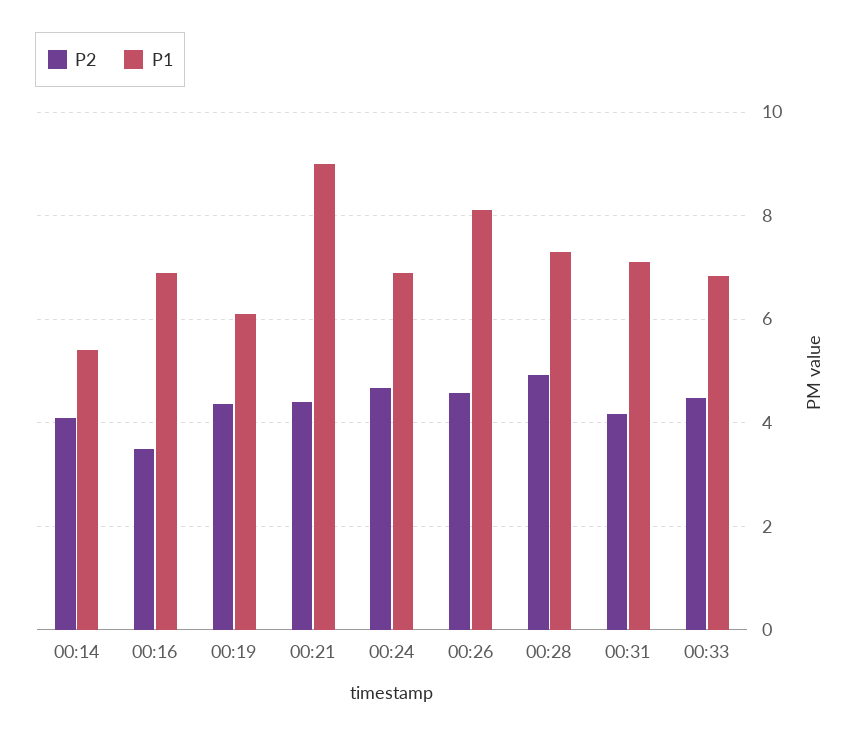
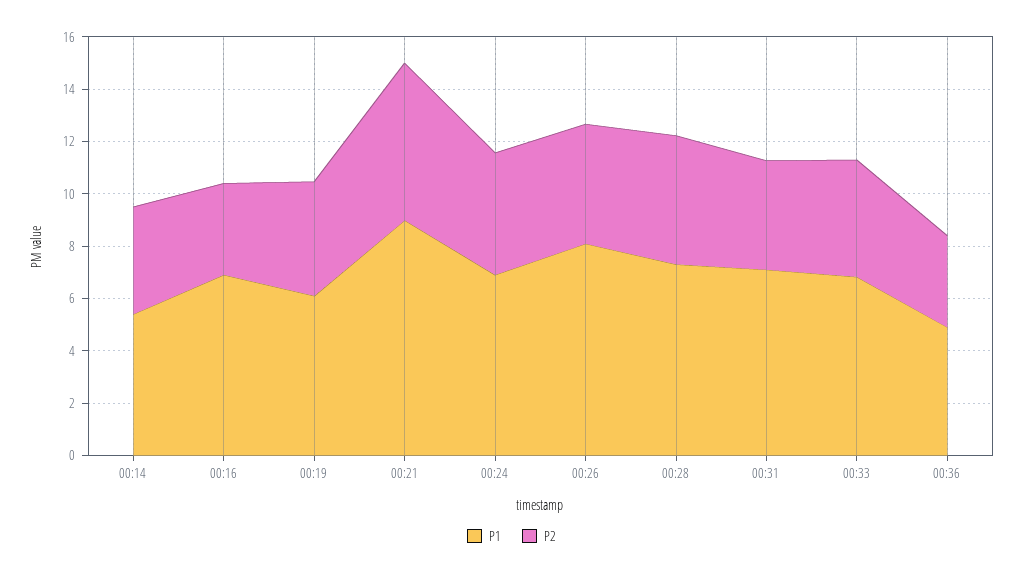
P2, 00:21: 4.4 -> 6
P1, 00:36: none -> 5
P2, 00:36: none -> 3.5

